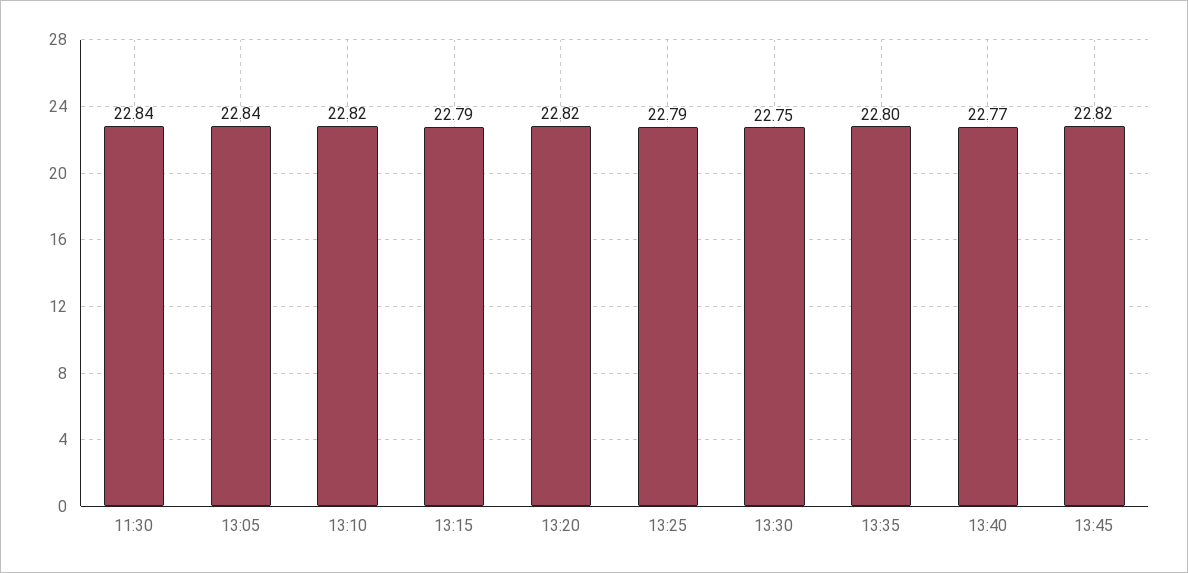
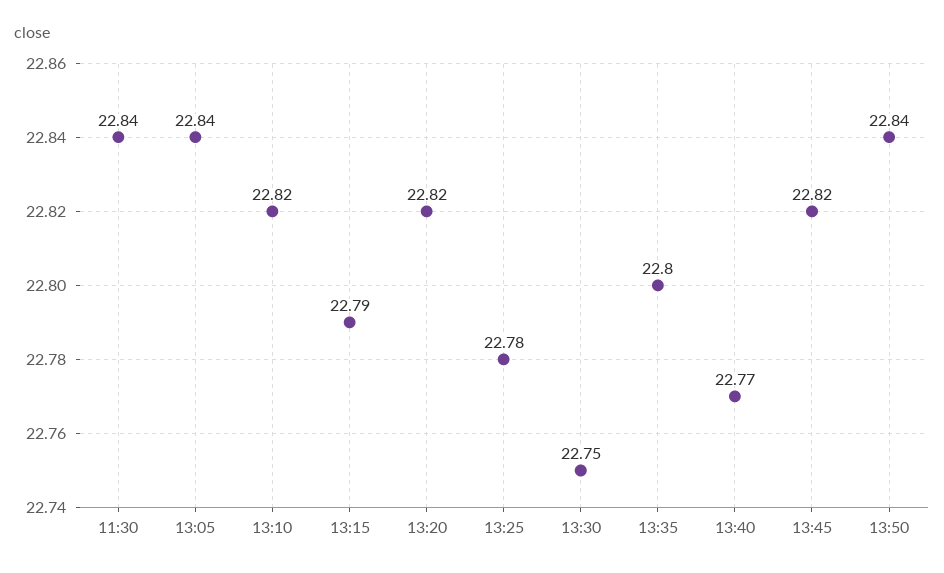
13:25: 22.79 -> 22.78
13:50: none -> 22.84

